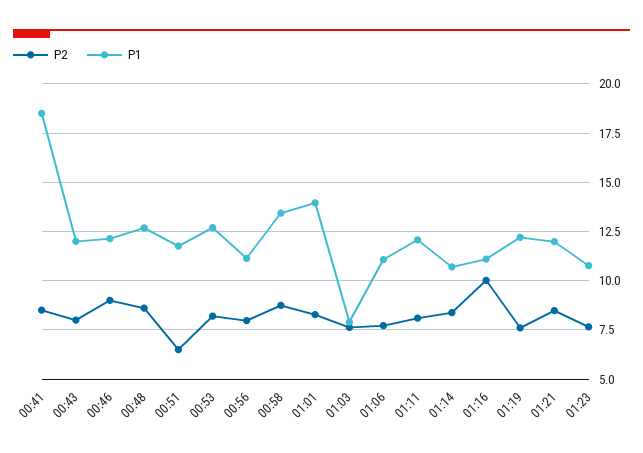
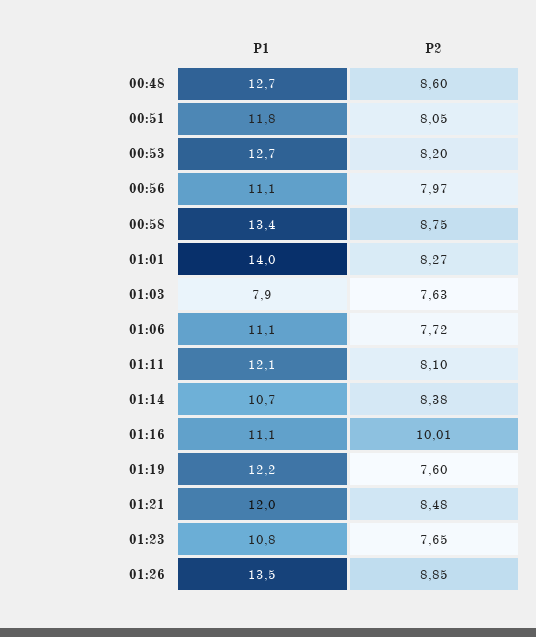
P2, 00:41: 8.5 -> none
P1, 00:41: 18.5 -> none
P2, 00:43: 8 -> none
P1, 00:43: 12 -> none
P2, 00:46: 9 -> none
P1, 00:46: 12 -> none
P2, 00:51: 6.5 -> 8.05
P1, 01:26: none -> 13.5
P2, 01:26: none -> 8.85

